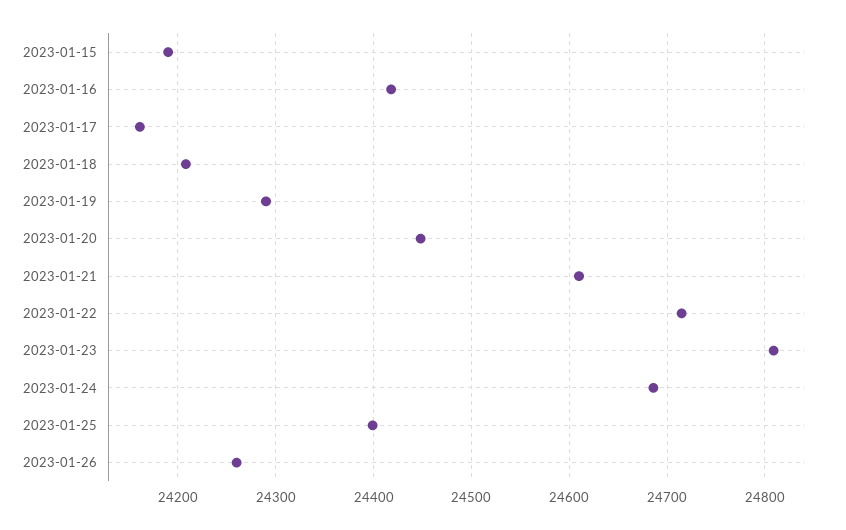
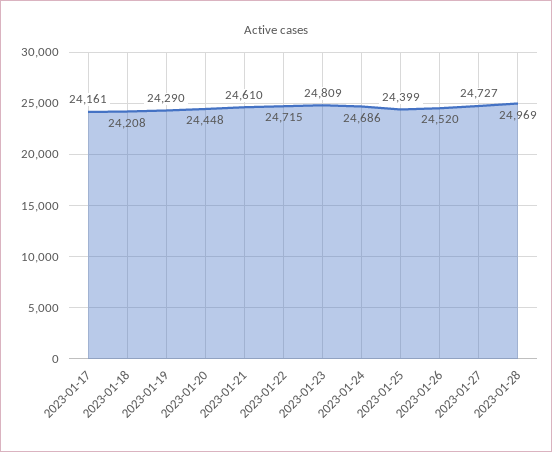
2023-01-15: 24190 -> none
2023-01-16: 24420 -> none
2023-01-26: 24260 -> 24520
2023-01-27: none -> 24727
2023-01-28: none -> 24969

